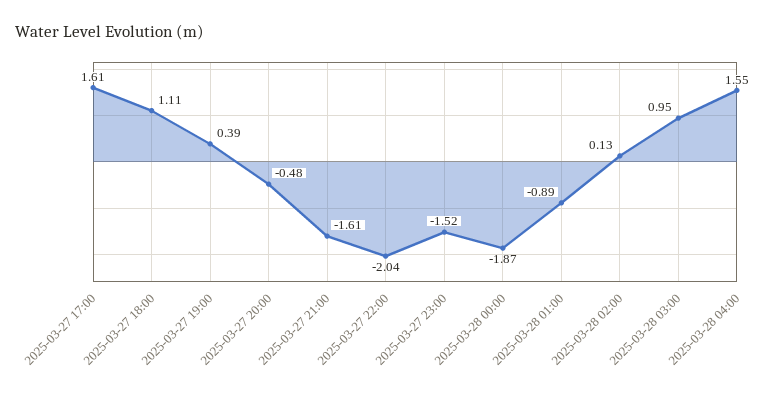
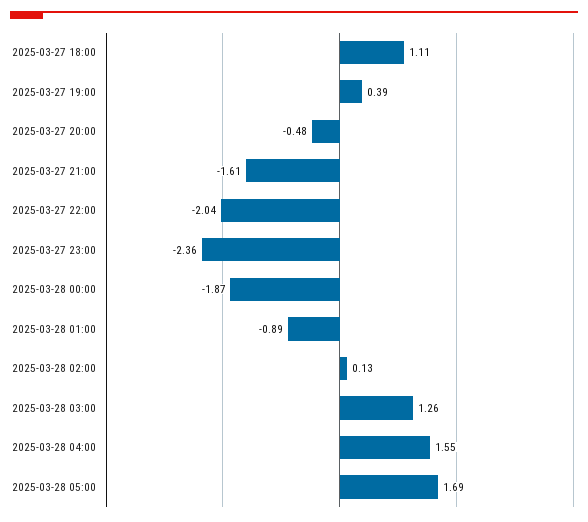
2025-03-27 17:00: 1.61 -> none
2025-03-27 23:00: -1.52 -> -2.36
2025-03-28 03:00: 0.95 -> 1.26
2025-03-28 05:00: none -> 1.69

